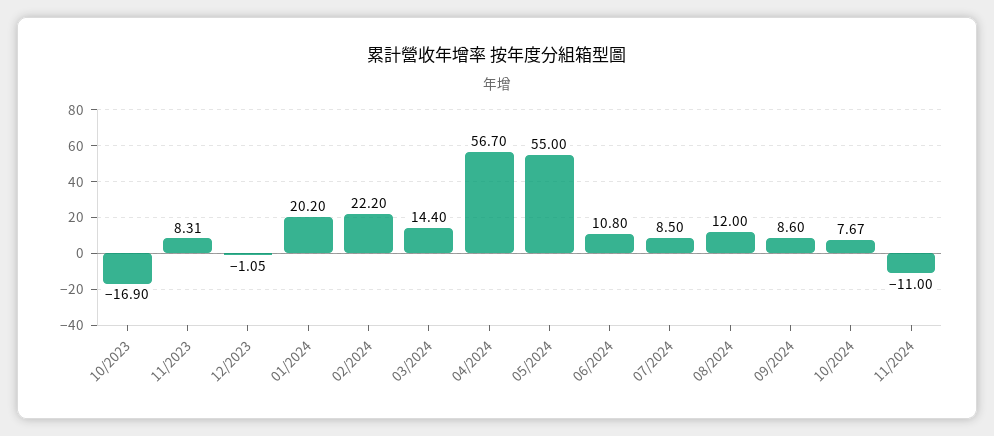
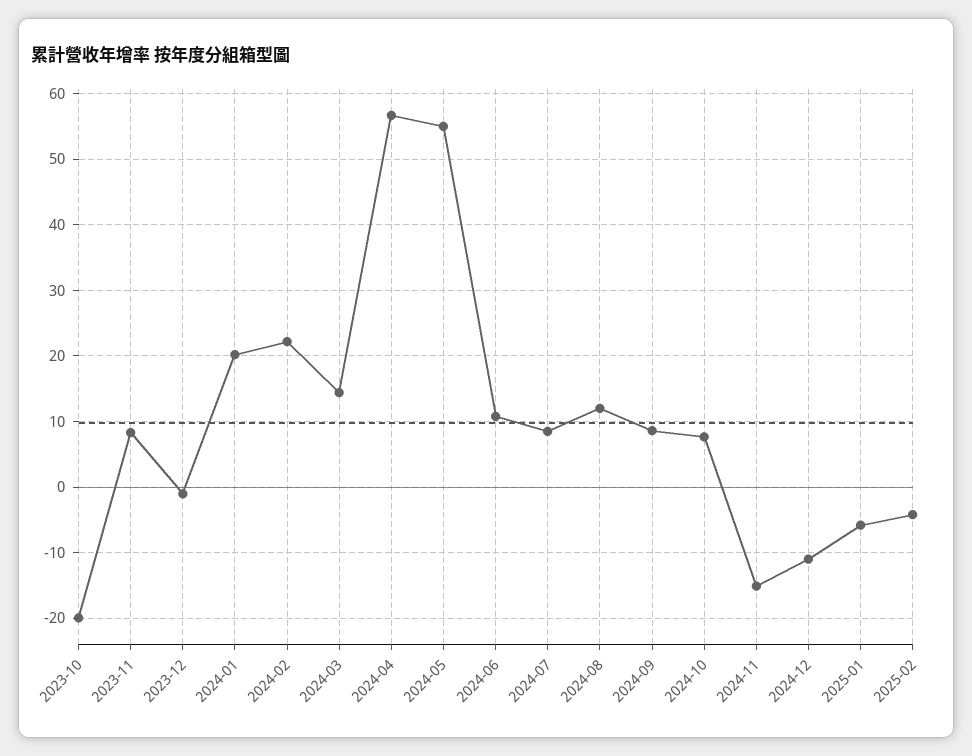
10/2023: -16.9 -> -20
11/2024: -11 -> -15
2024-12: none -> -11
2025-01: none -> -6
2025-02: none -> -4

